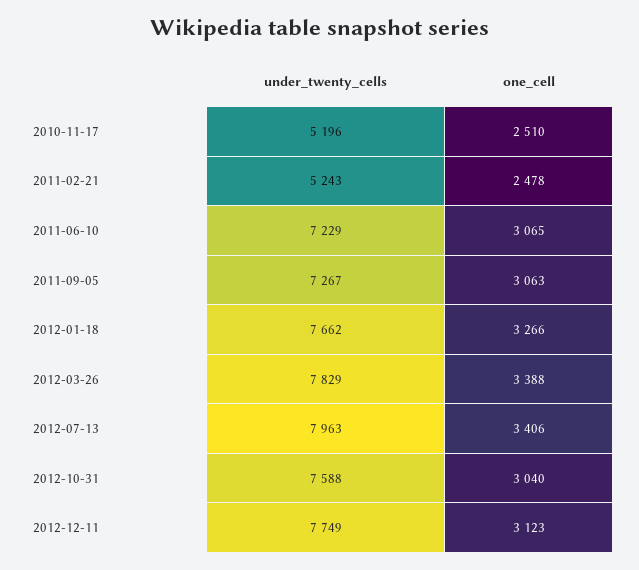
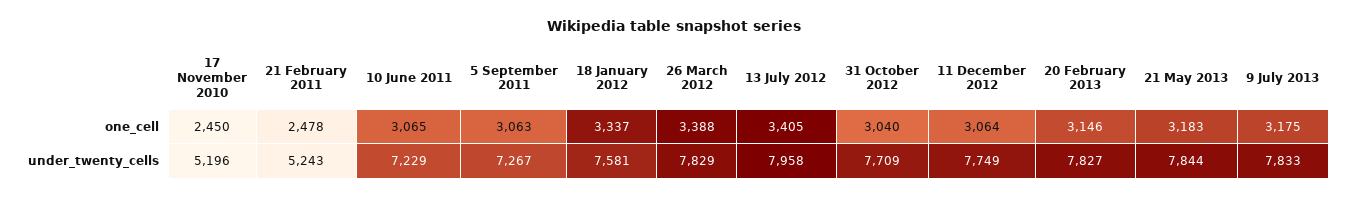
one_cell, 2010-11-17: 2510 -> 2450
under_twenty_cells, 2012-01-18: 7662 -> 7581
one_cell, 2012-01-18: 3266 -> 3337
under_twenty_cells, 2012-07-13: 7963 -> 7958
one_cell, 2012-07-13: 3406 -> 3405
under_twenty_cells, 2012-10-31: 7588 -> 7709
one_cell, 2012-12-11: 3123 -> 3064
one_cell, 20 February 2013: none -> 3146
one_cell, 21 May 2013: none -> 3183
one_cell, 9 July 2013: none -> 3175
under_twenty_cells, 20 February 2013: none -> 7827
under_twenty_cells, 21 May 2013: none -> 7844
under_twenty_cells, 9 July 2013: none -> 7833

